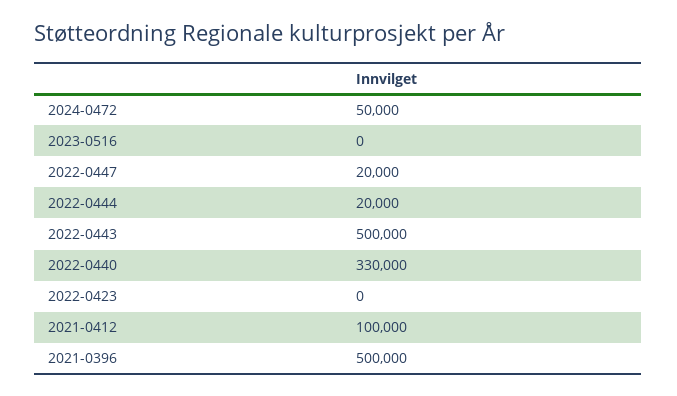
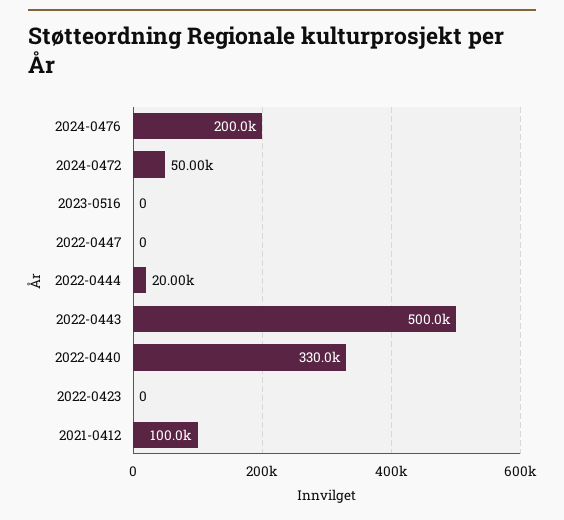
2022-0447: 20000 -> 0
2021-0396: 500000 -> none
2024-0476: none -> 200000

